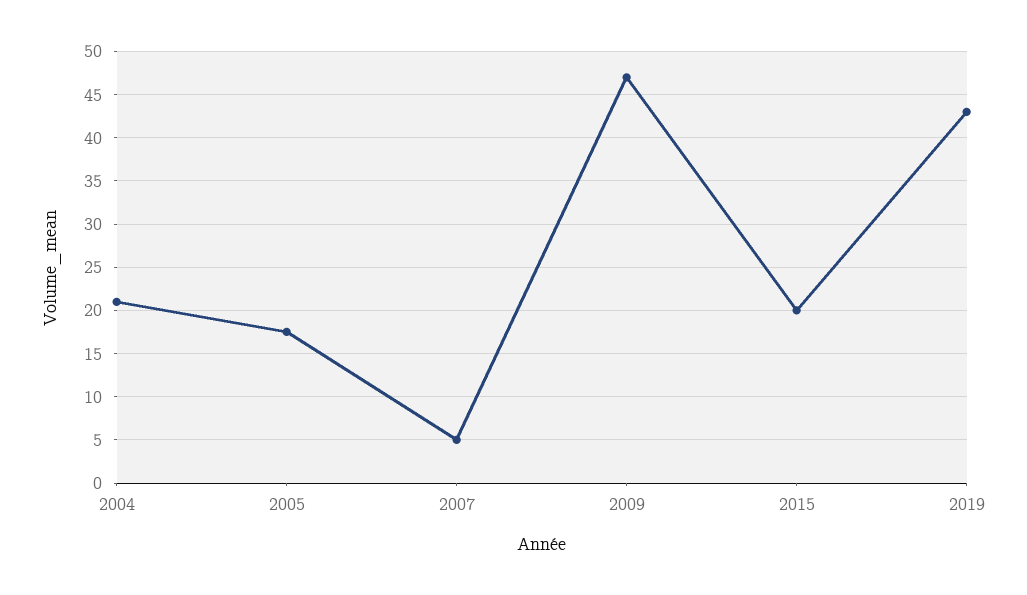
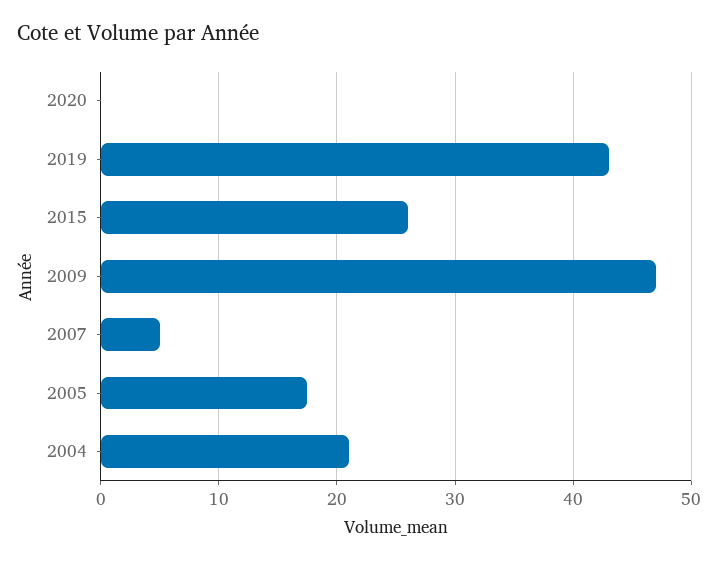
2015: 20 -> 26
2020: none -> 0

